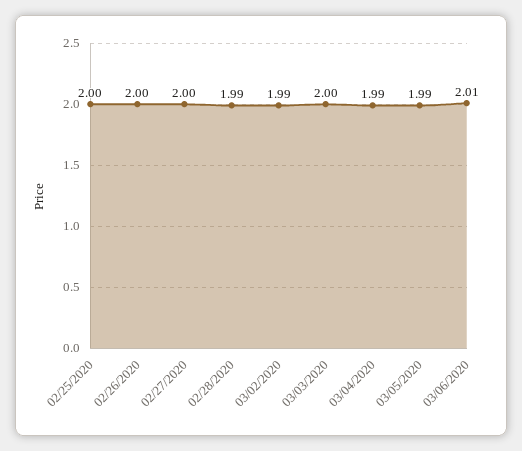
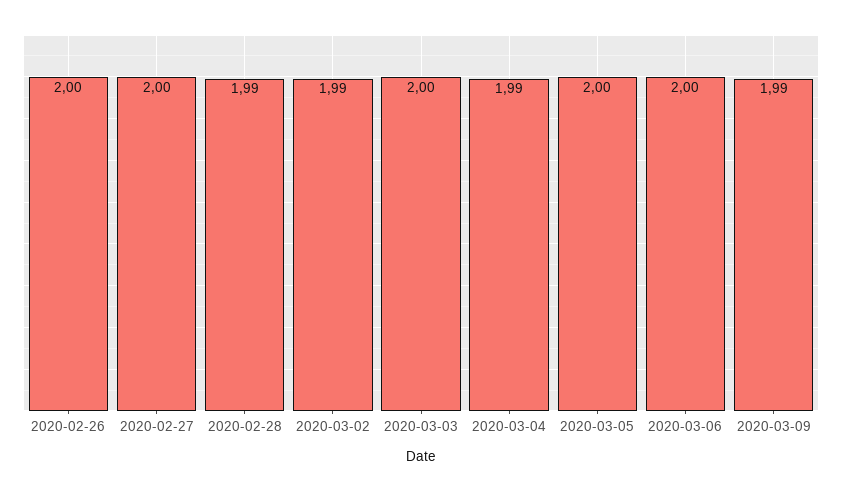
02/25/2020: 2 -> none
03/05/2020: 1.99 -> 2
03/06/2020: 2.01 -> 2
2020-03-09: none -> 1.99

